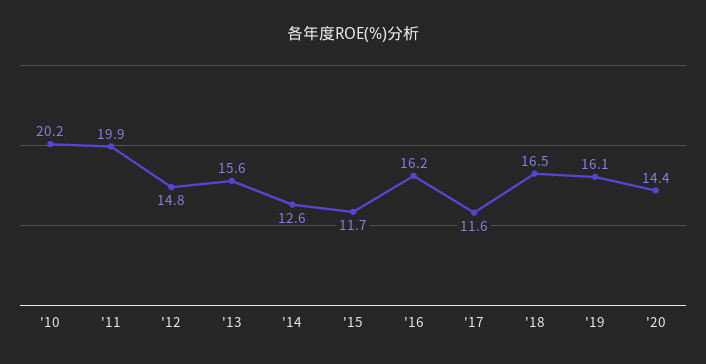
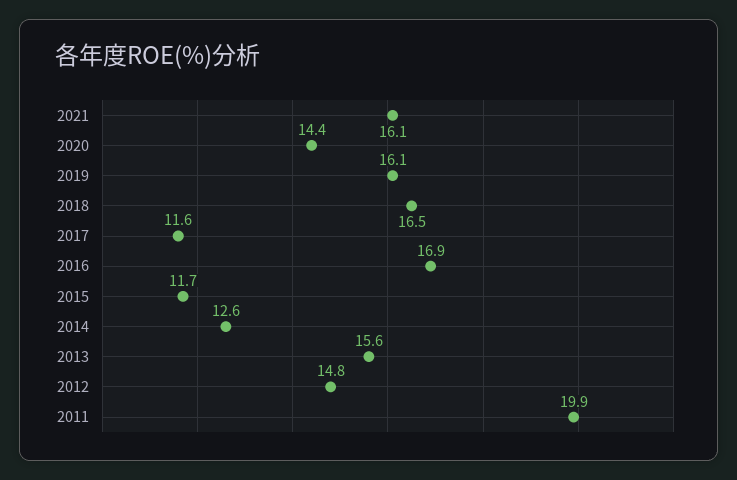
'10: 20.2 -> none
'16: 16.2 -> 16.9
2021: none -> 16.1

